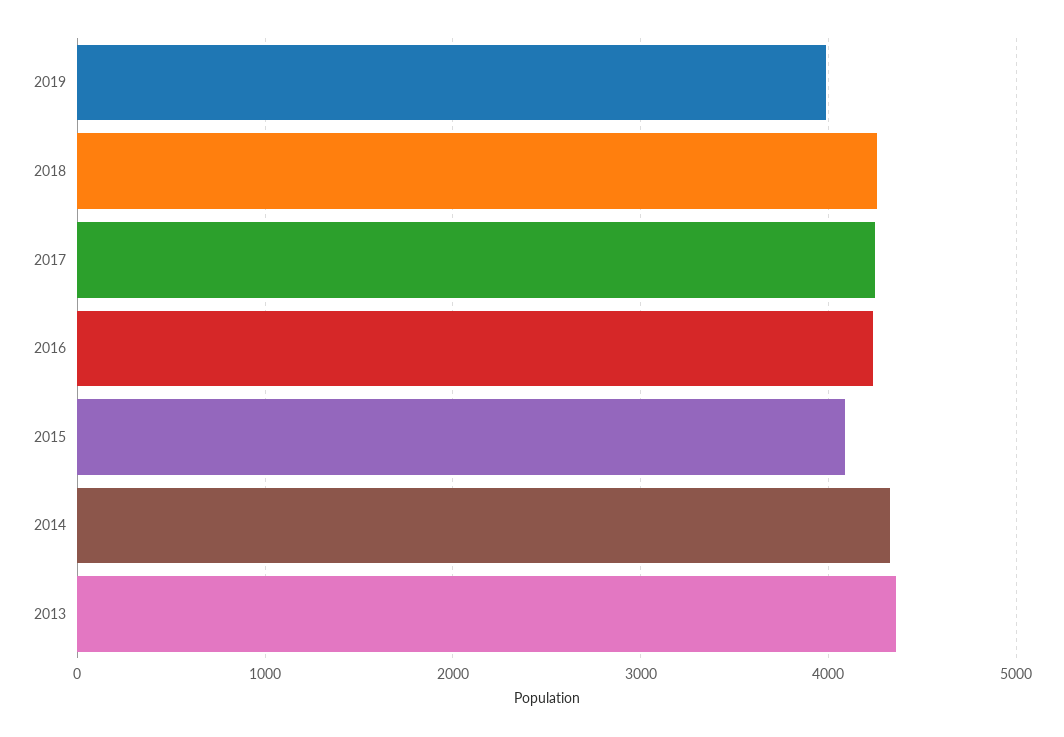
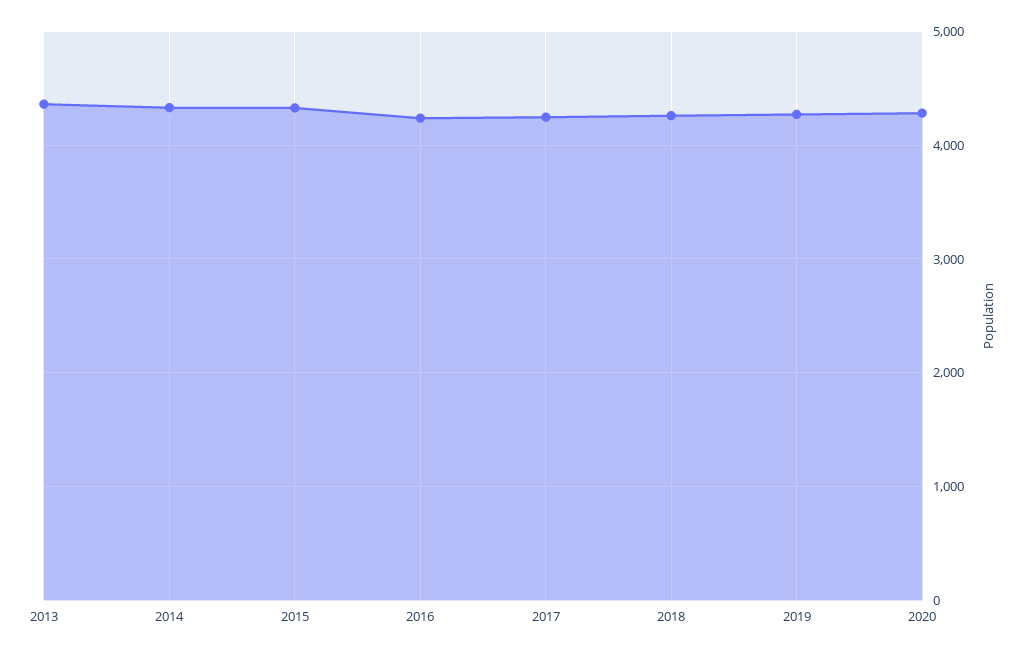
2019: 4000 -> 4300
2015: 4100 -> 4300
2020: none -> 4300

